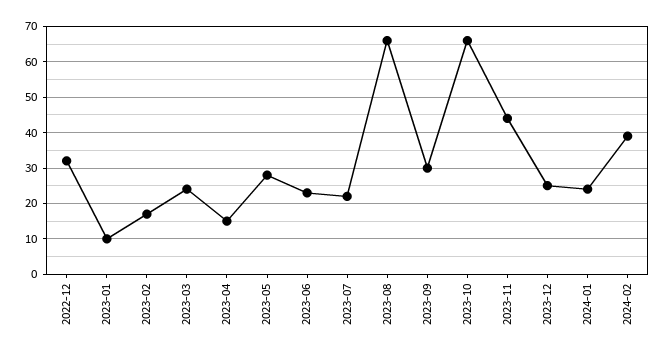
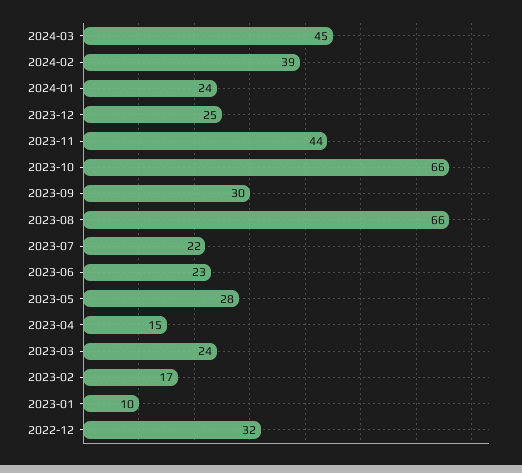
2024-03: none -> 45

